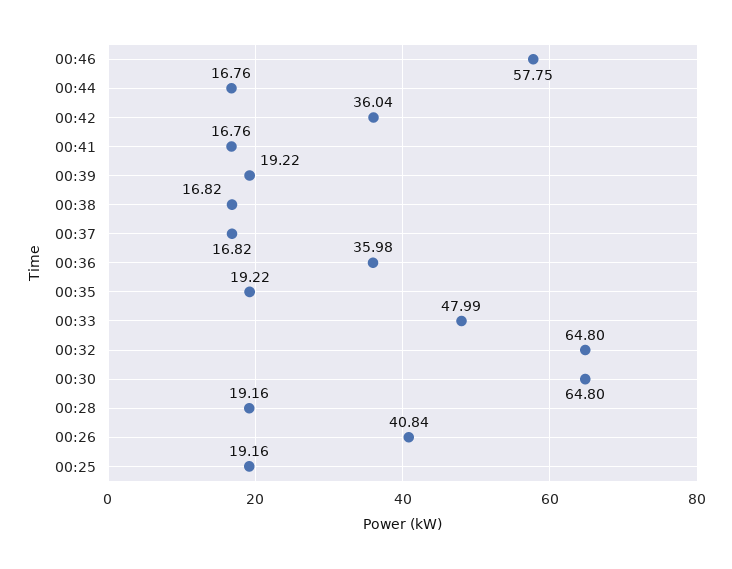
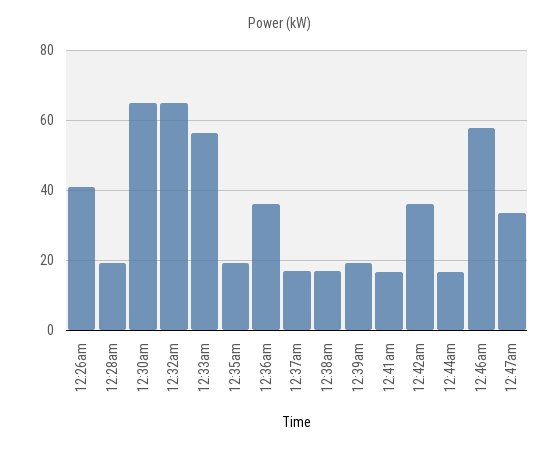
00:33: 47.99 -> 56
00:25: 19.16 -> none
12:47am: none -> 34

